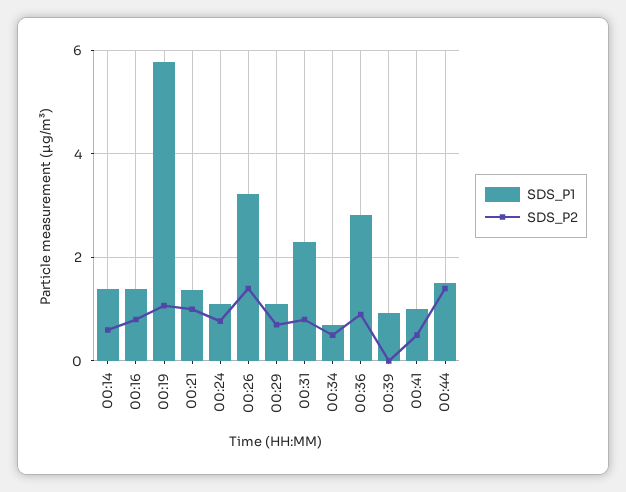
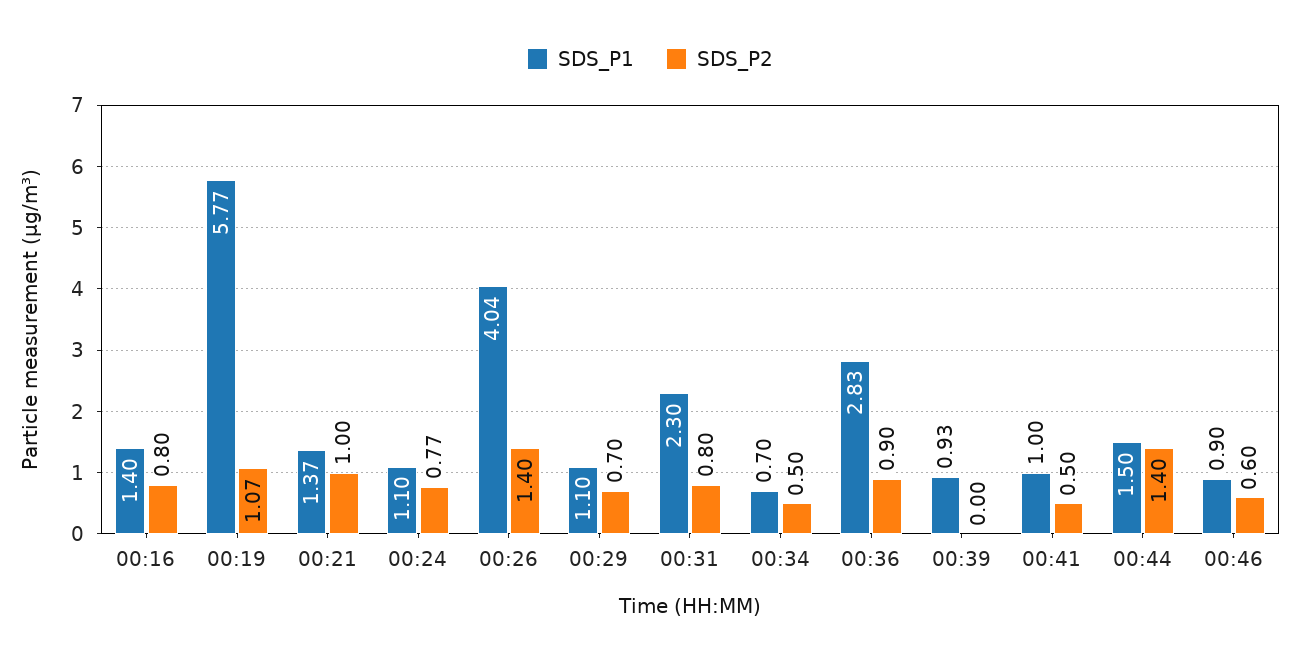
SDS_P1, 00:14: 1.4 -> none
SDS_P2, 00:14: 0.6 -> none
SDS_P1, 00:26: 3.2 -> 4.04
SDS_P1, 00:46: none -> 0.9
SDS_P2, 00:46: none -> 0.6

